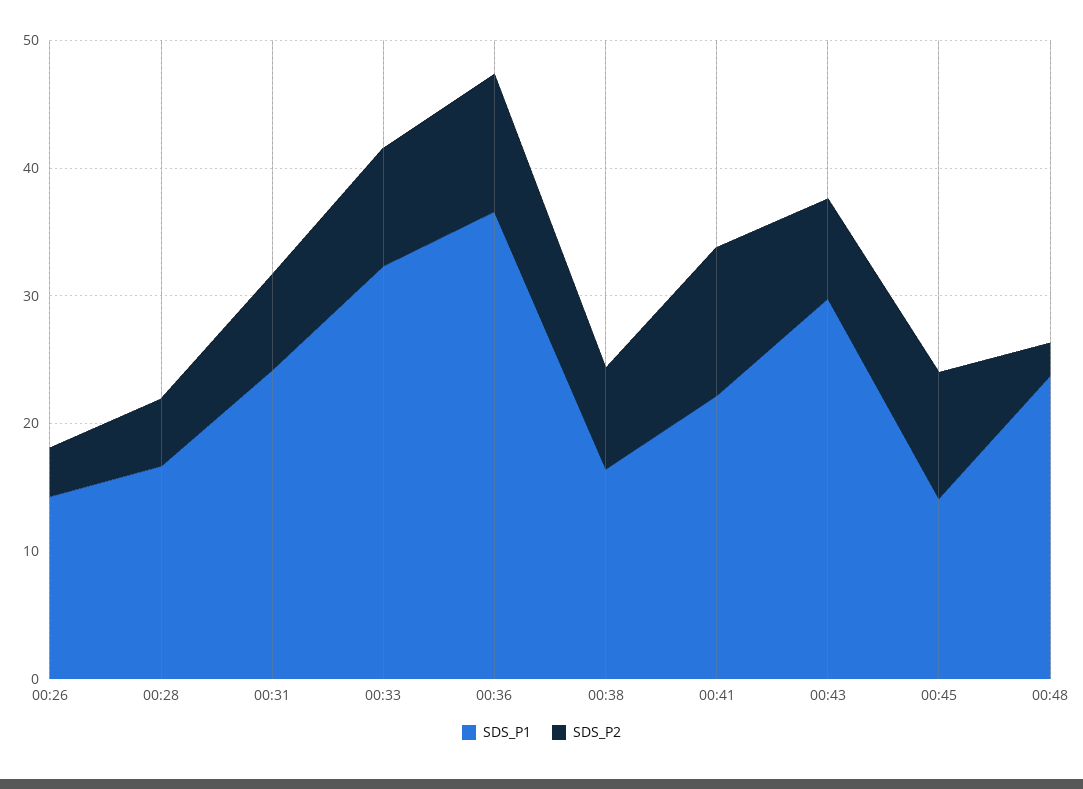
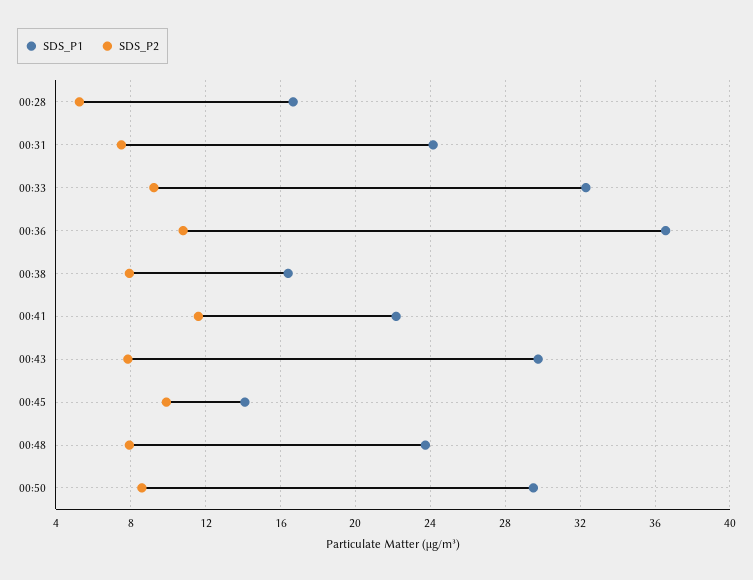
SDS_P1, 00:26: 14 -> none
SDS_P2, 00:26: 4 -> none
SDS_P2, 00:48: 2 -> 8
SDS_P1, 00:50: none -> 29.5
SDS_P2, 00:50: none -> 8.5

